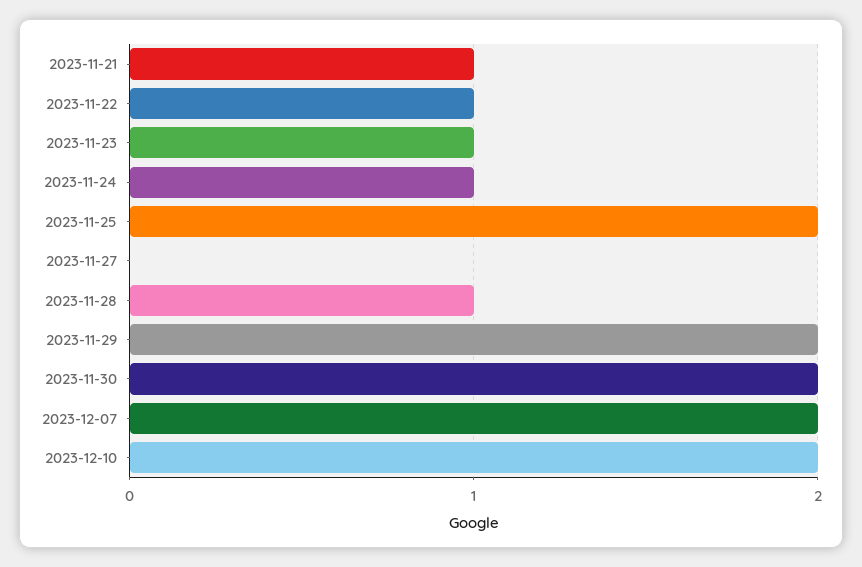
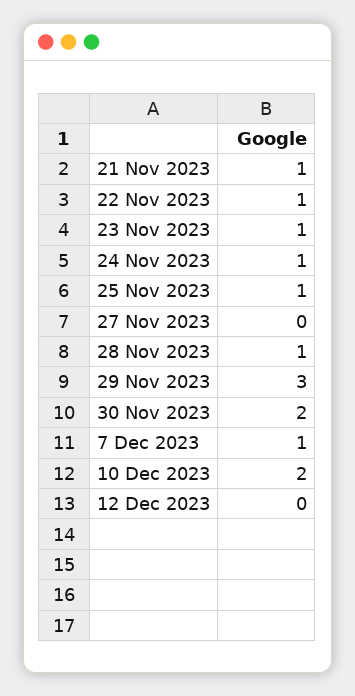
2023-11-25: 2 -> 1
2023-11-29: 2 -> 3
2023-12-07: 2 -> 1
12 Dec 2023: none -> 0

